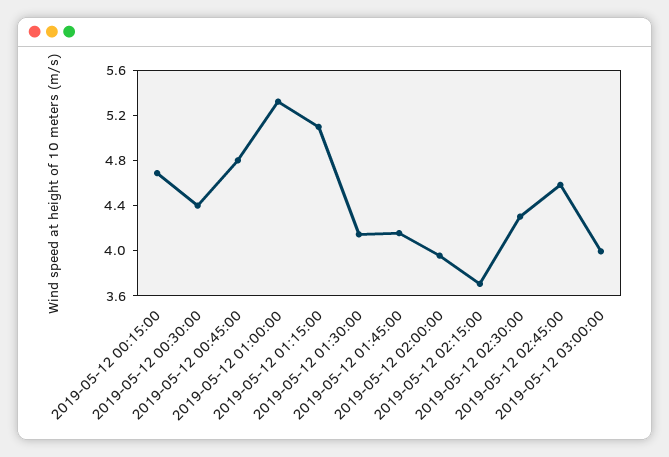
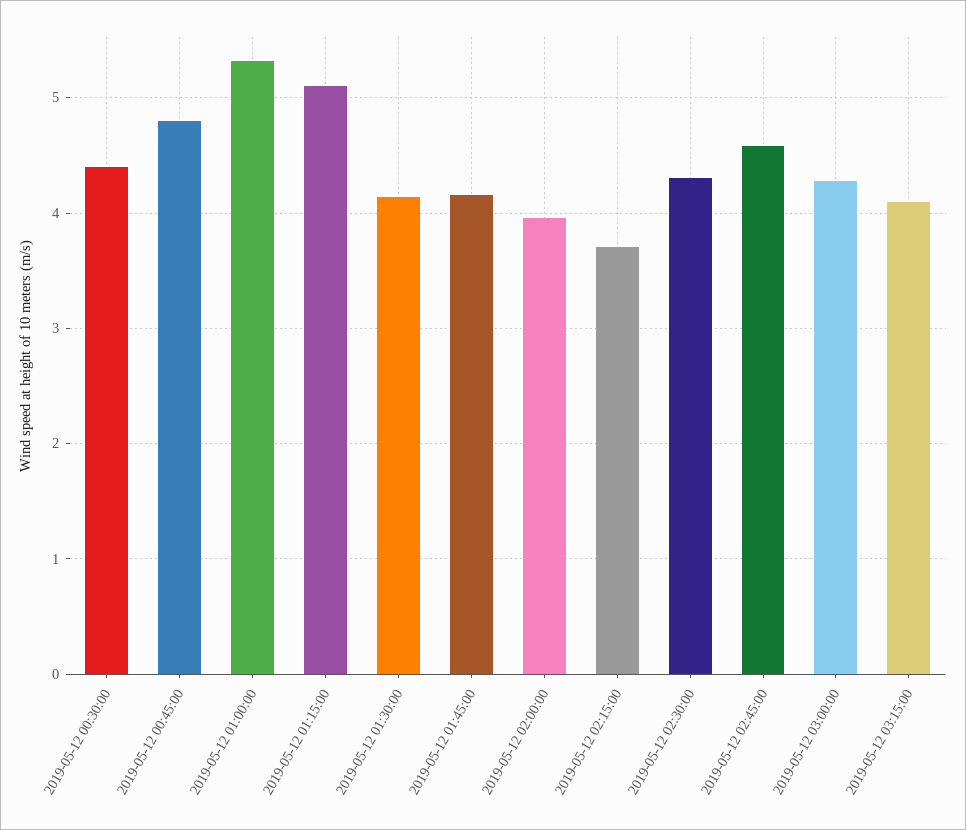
2019-05-12 00:15:00: 4.7 -> none
2019-05-12 03:00:00: 4 -> 4.3
2019-05-12 03:15:00: none -> 4.1

